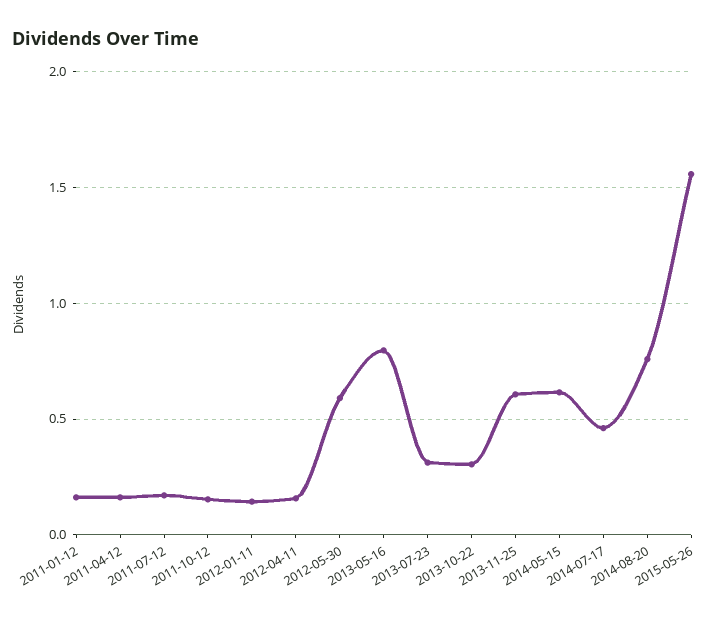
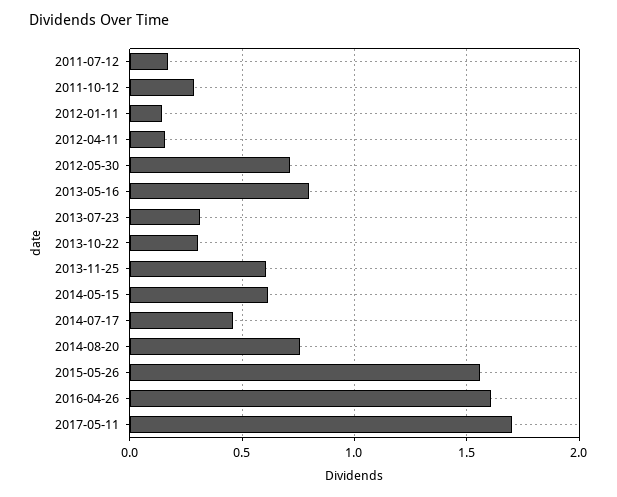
2011-01-12: 0.15 -> none
2011-04-12: 0.15 -> none
2011-10-12: 0.15 -> 0.3
2012-05-30: 0.6 -> 0.7
2016-04-26: none -> 1.6
2017-05-11: none -> 1.7

